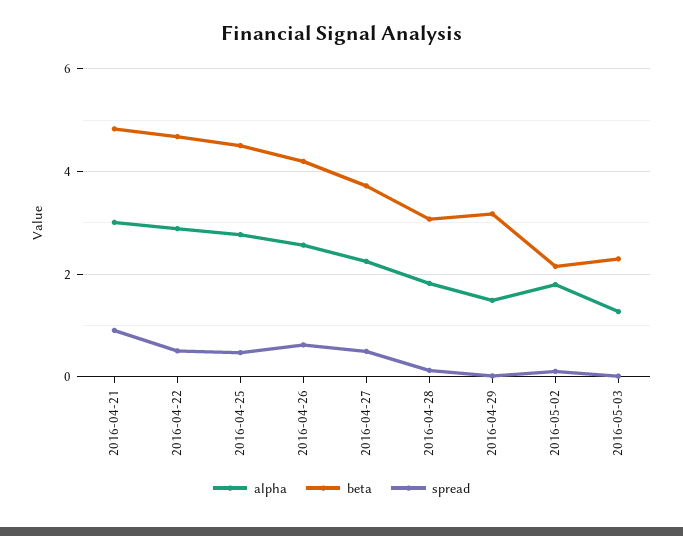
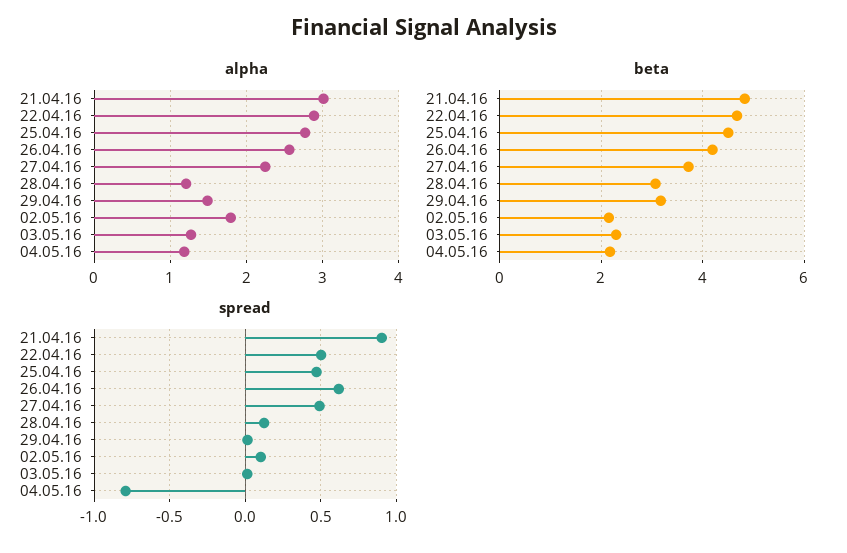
alpha, 2016-04-28: 1.8 -> 1.2
alpha, 04.05.16: none -> 1.2
beta, 04.05.16: none -> 2.2
spread, 04.05.16: none -> -0.8

